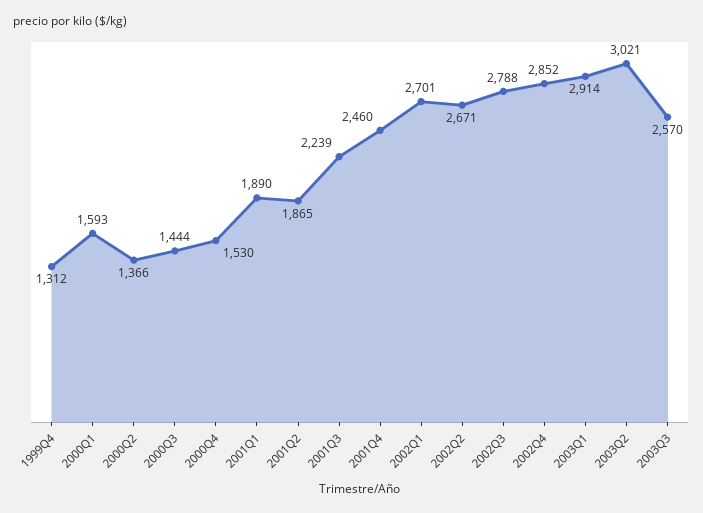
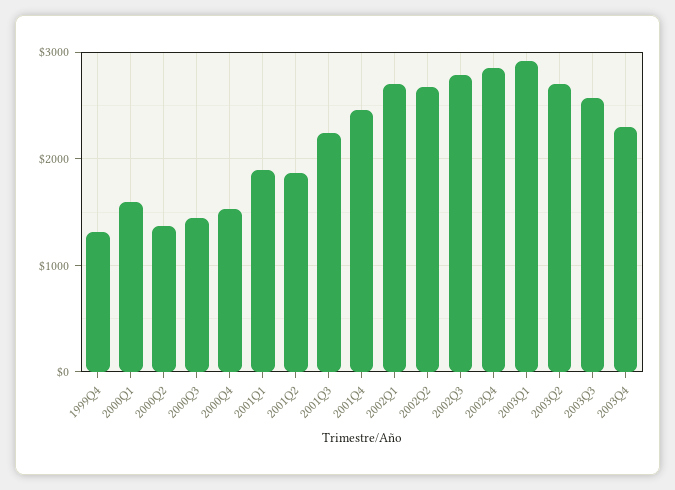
2003Q2: 3021 -> 2700
2003Q4: none -> 2300

